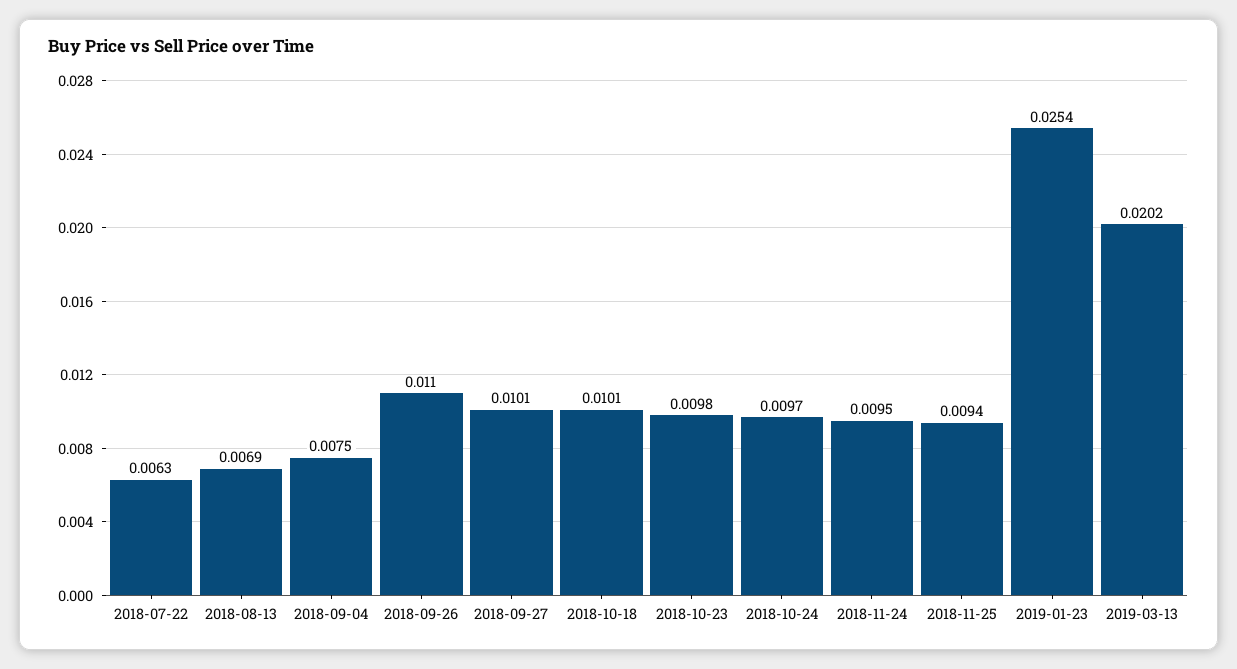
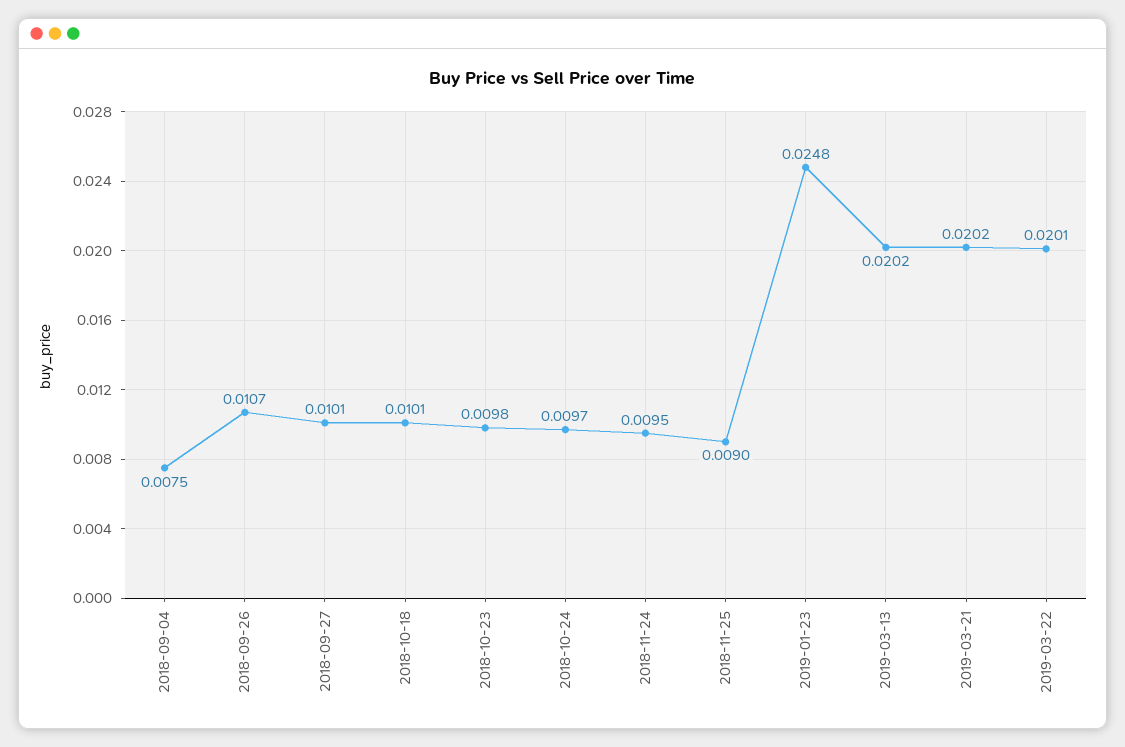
2018-07-22: 0.0063 -> none
2018-08-13: 0.0069 -> none
2018-09-26: 0.011 -> 0.0107
2018-11-25: 0.0094 -> 0.009
2019-01-23: 0.0254 -> 0.0248
2019-03-21: none -> 0.0202
2019-03-22: none -> 0.0201

